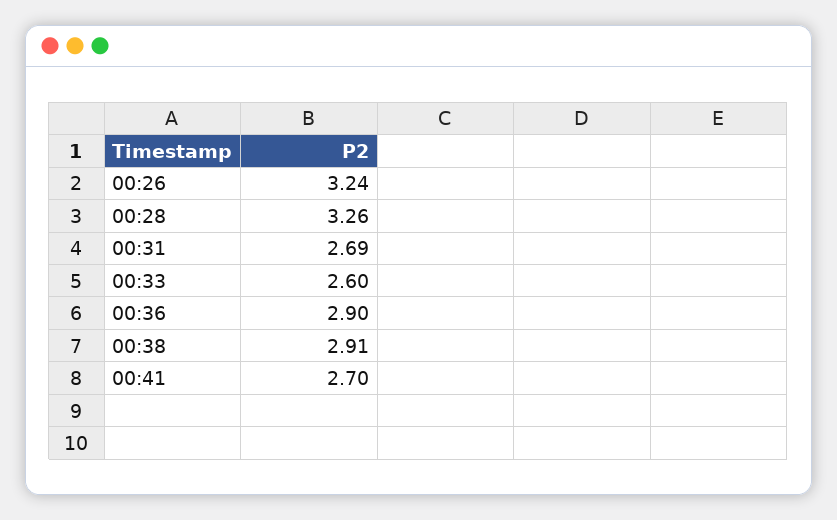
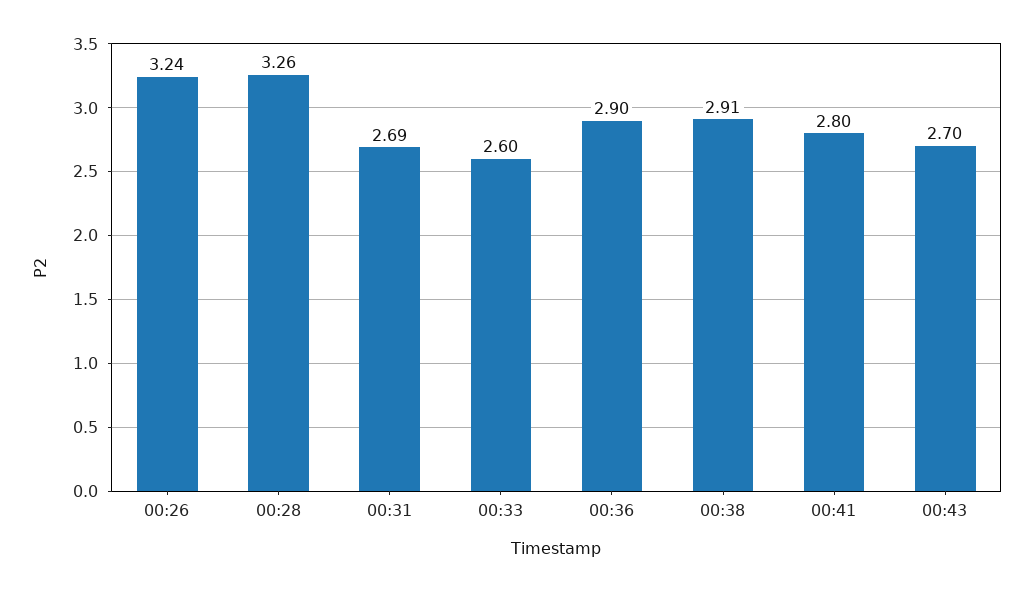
00:41: 2.7 -> 2.8
00:43: none -> 2.7

